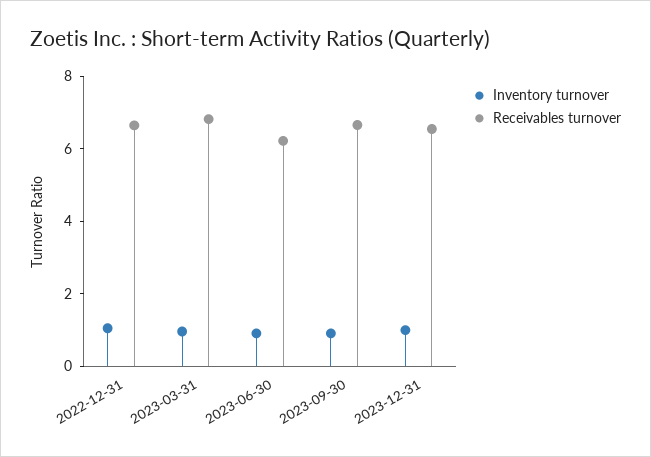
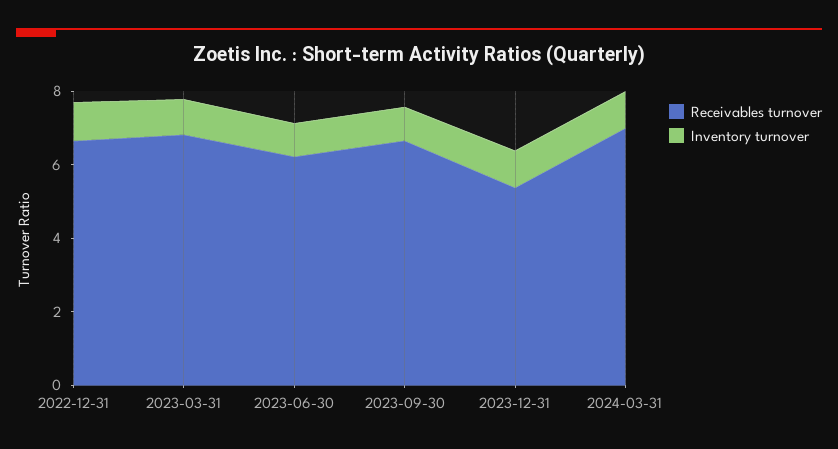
Receivables turnover, 2023-12-31: 6.5 -> 5.5
Receivables turnover, 2024-03-31: none -> 7
Inventory turnover, 2024-03-31: none -> 1

